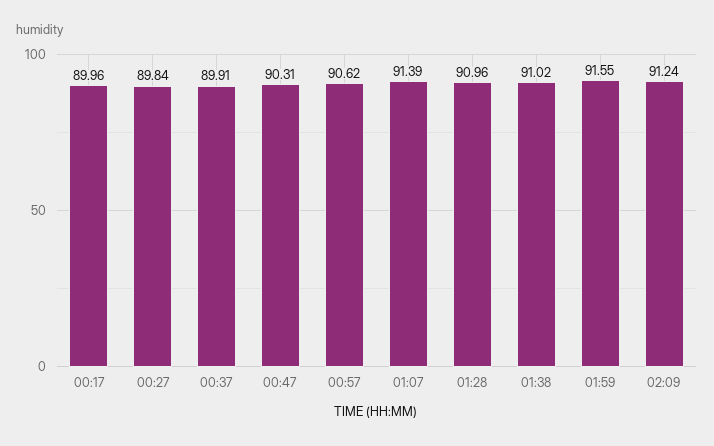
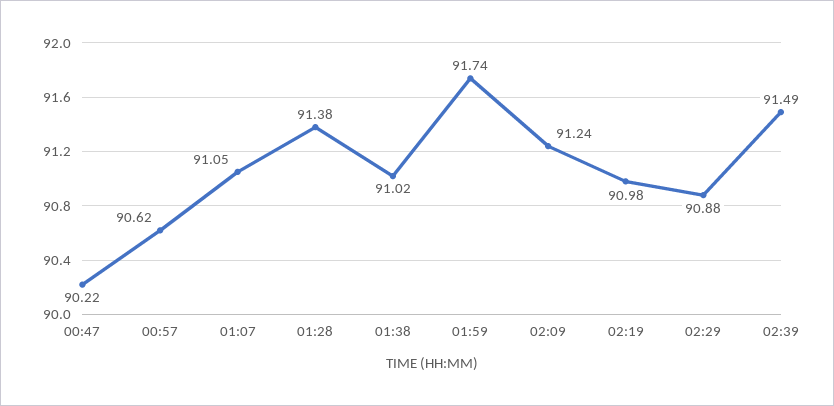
00:17: 89.96 -> none
00:27: 89.84 -> none
00:37: 89.91 -> none
00:47: 90.31 -> 90.22
01:07: 91.39 -> 91.05
01:28: 90.96 -> 91.38
01:59: 91.55 -> 91.74
02:19: none -> 90.98
02:29: none -> 90.88
02:39: none -> 91.49

